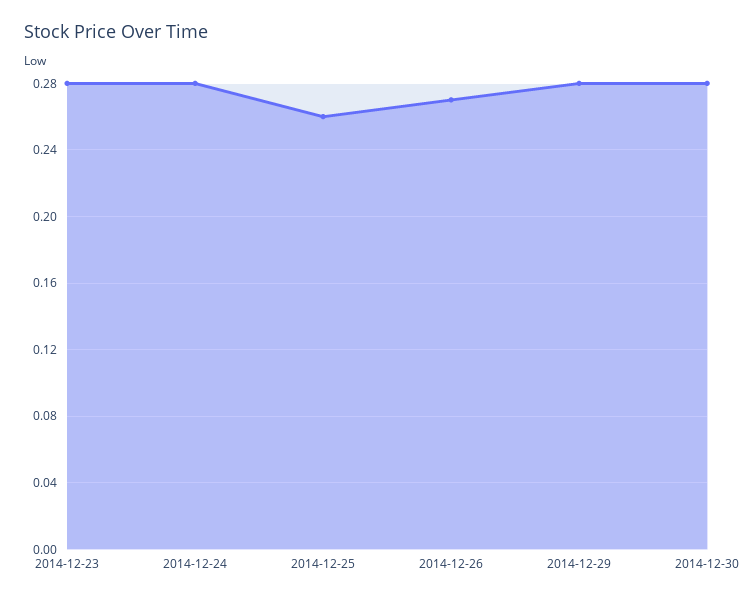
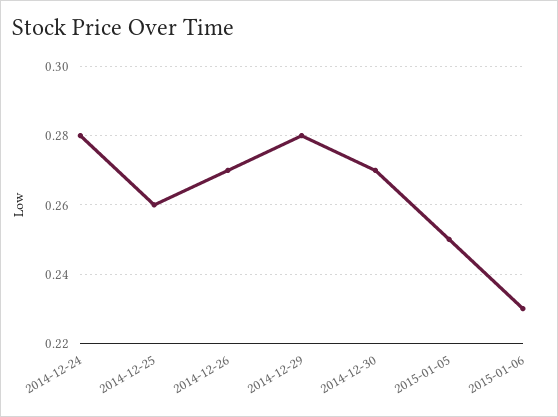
2014-12-23: 0.28 -> none
2014-12-30: 0.28 -> 0.27
2015-01-05: none -> 0.25
2015-01-06: none -> 0.23

